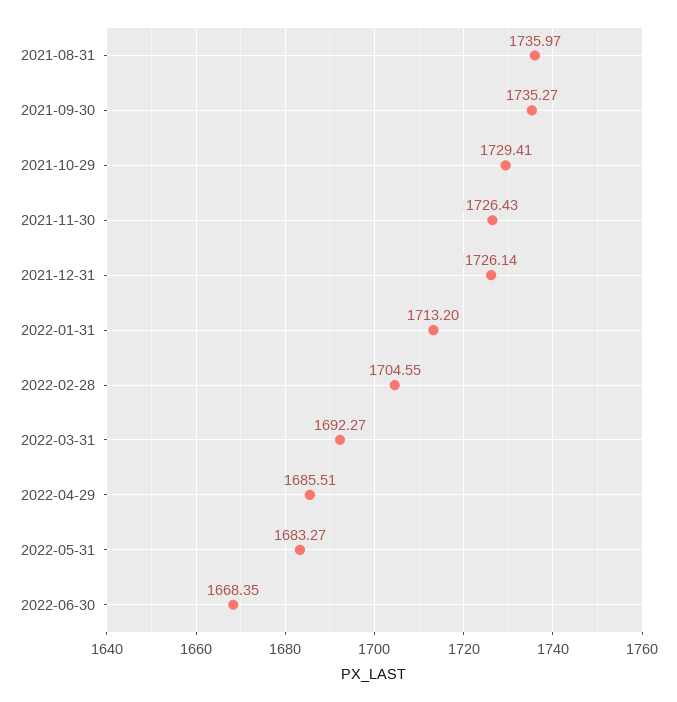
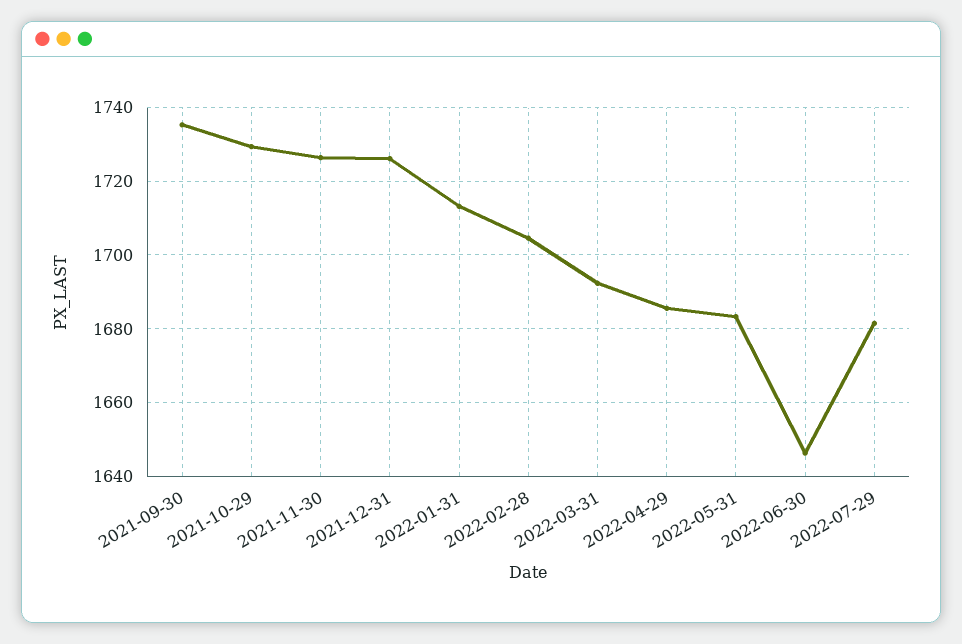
2021-08-31: 1735.97 -> none
2022-06-30: 1668.35 -> 1646
2022-07-29: none -> 1682

